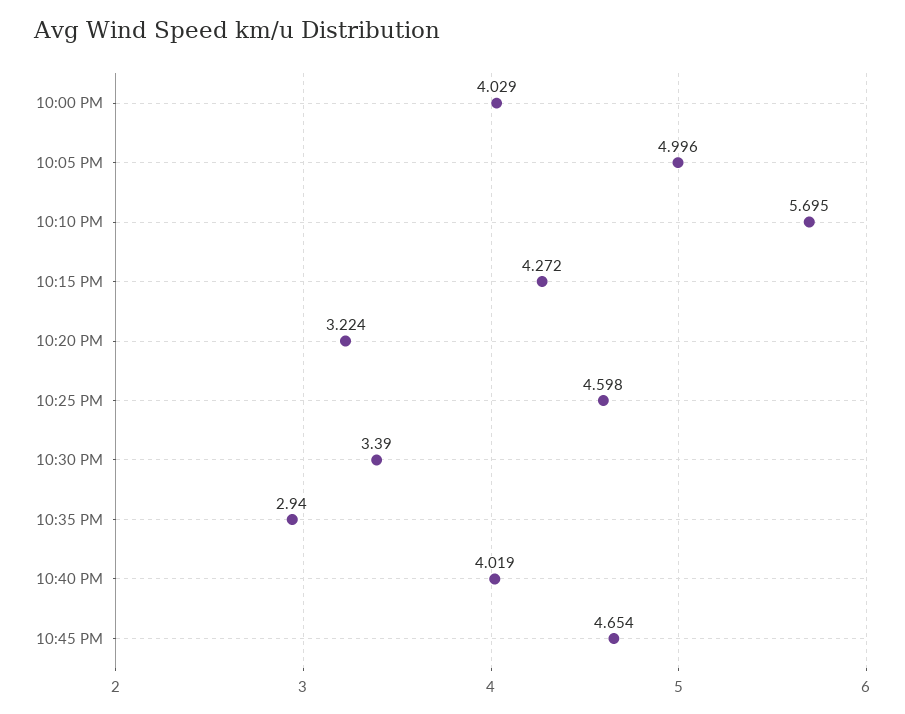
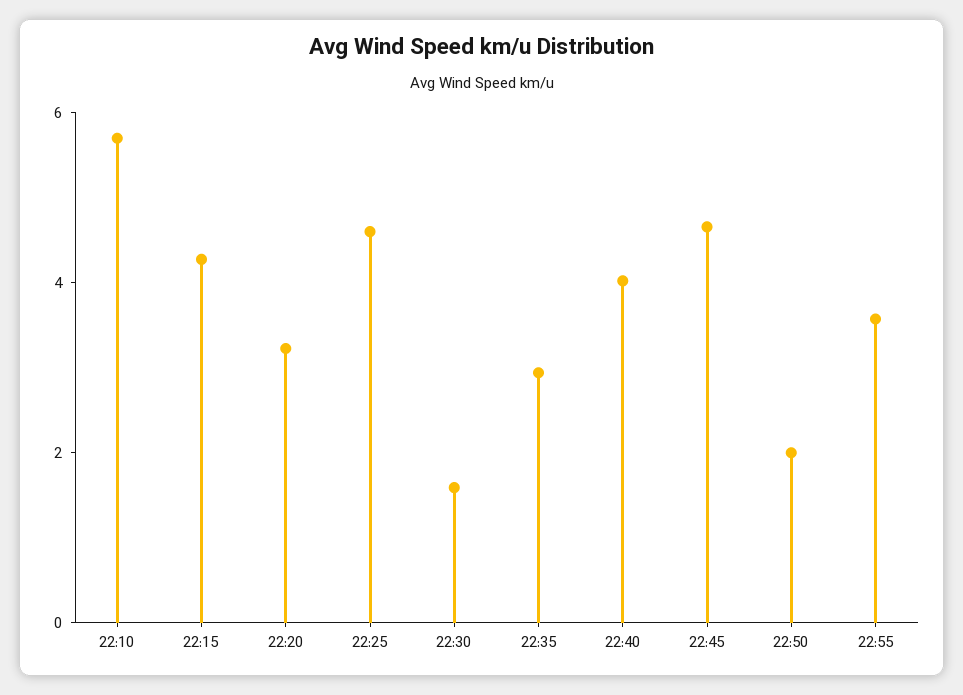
10:00 PM: 4.029 -> none
10:05 PM: 4.996 -> none
10:30 PM: 3.39 -> 1.5
22:50: none -> 2
22:55: none -> 3.5

